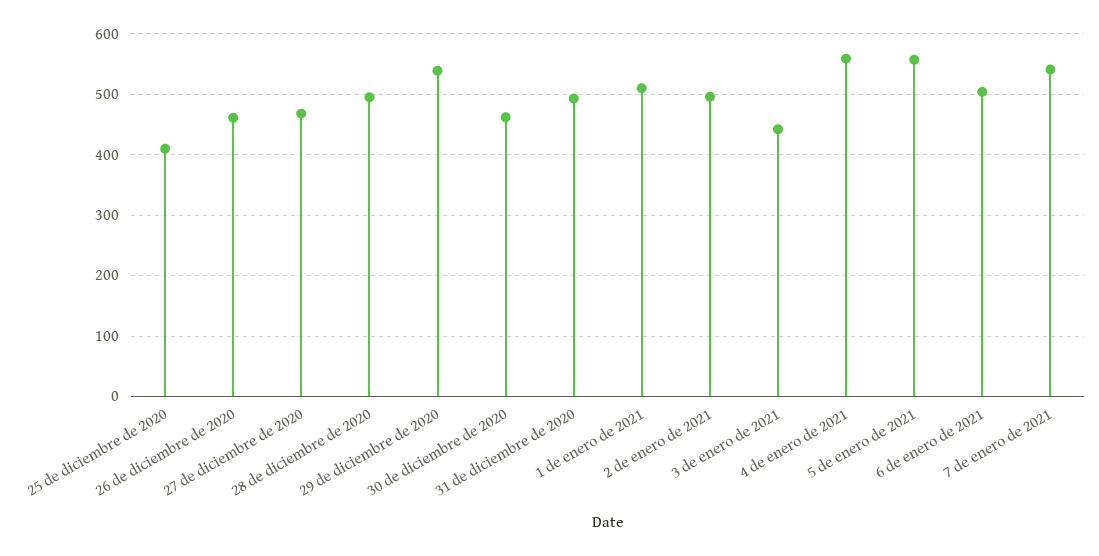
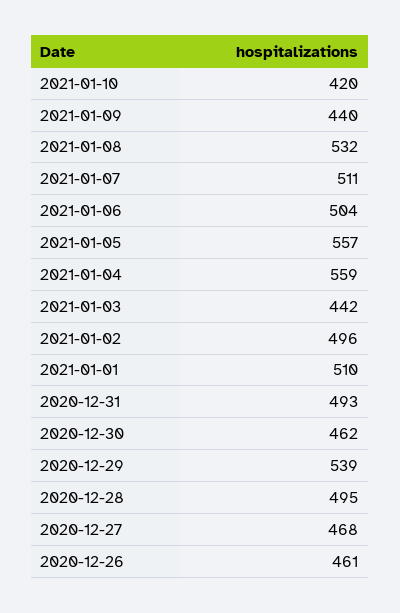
25 de diciembre de 2020: 410 -> none
7 de enero de 2021: 540 -> 511
2021-01-10: none -> 420
2021-01-09: none -> 440
2021-01-08: none -> 532

